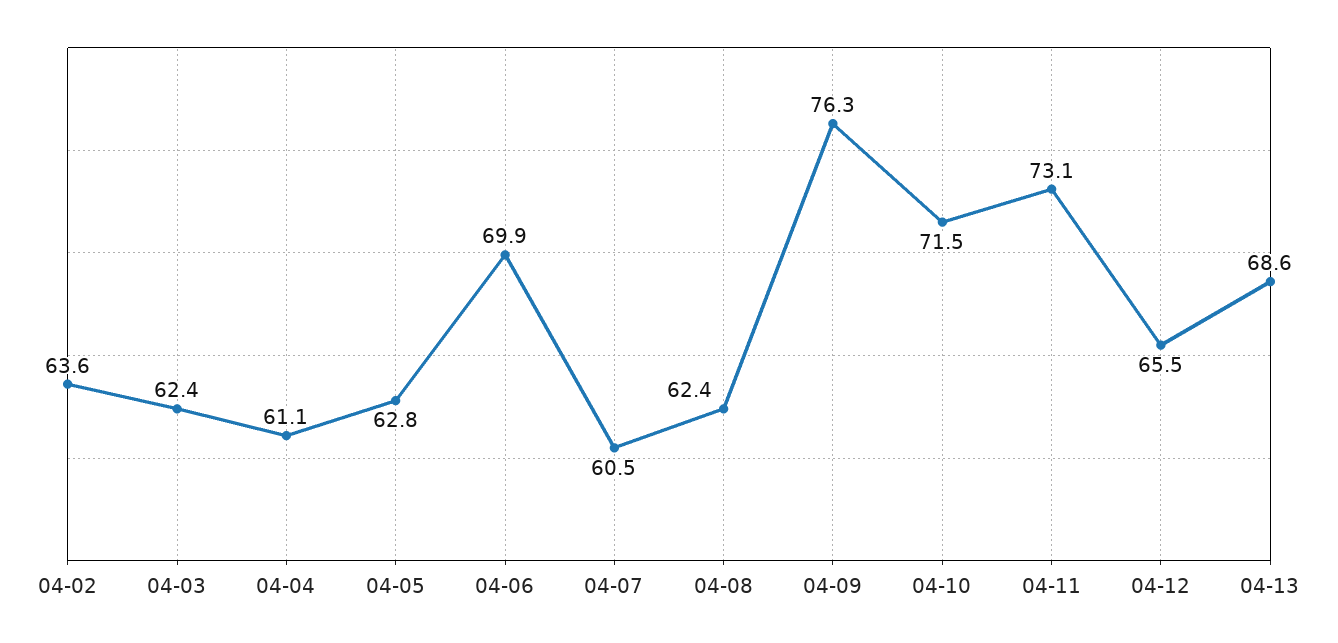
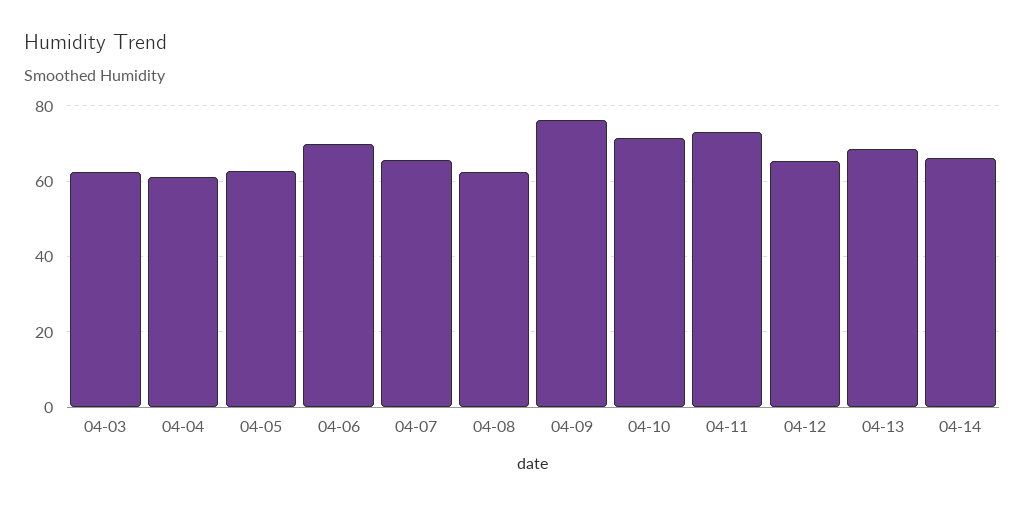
04-02: 63.6 -> none
04-07: 60.5 -> 66
04-14: none -> 66

